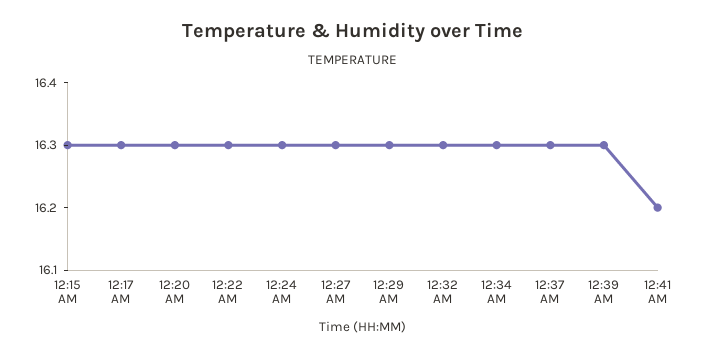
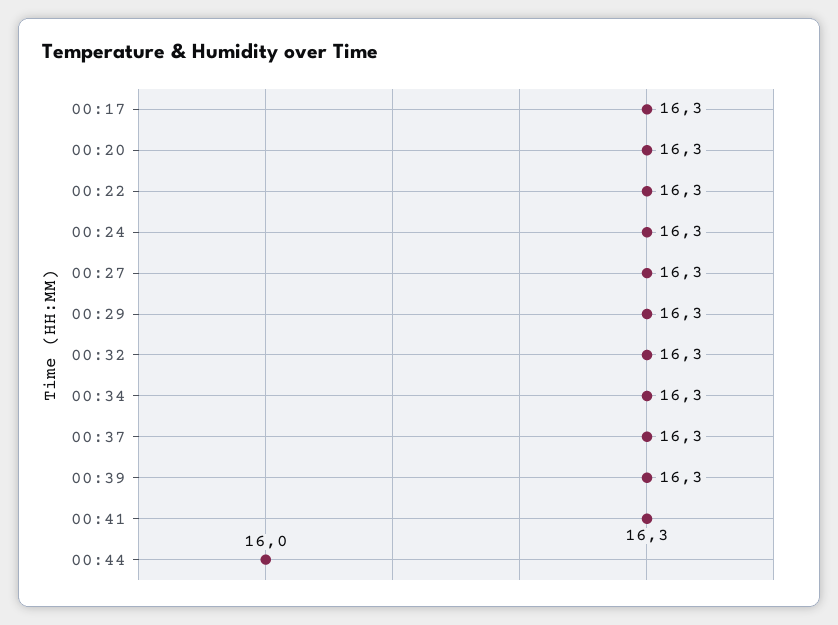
12:15 AM: 16.3 -> none
12:41 AM: 16.2 -> 16.3
00:44: none -> 16

